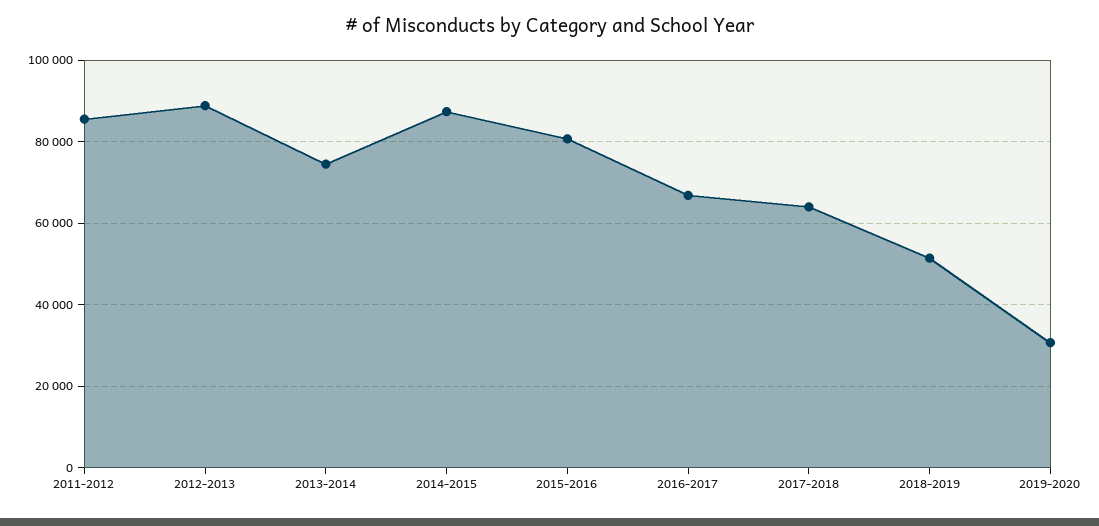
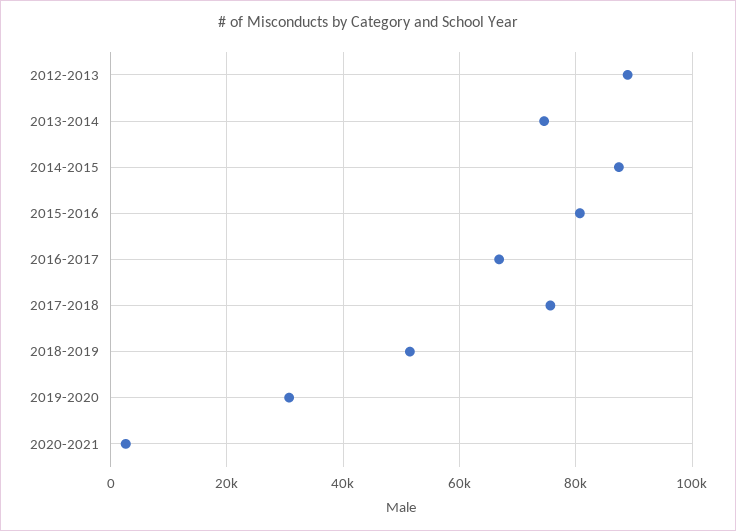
2011-2012: 86000 -> none
2017-2018: 64000 -> 76000
2020-2021: none -> 2000

